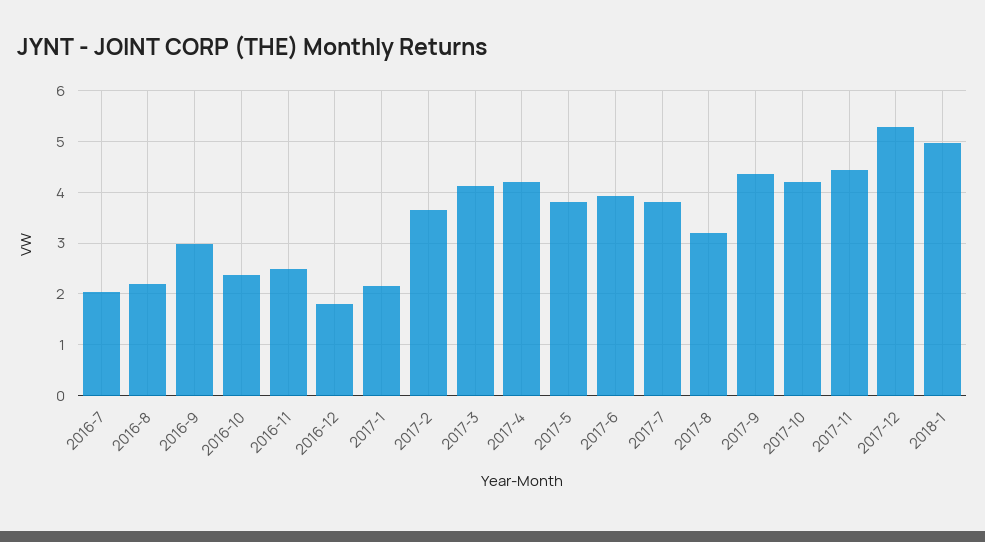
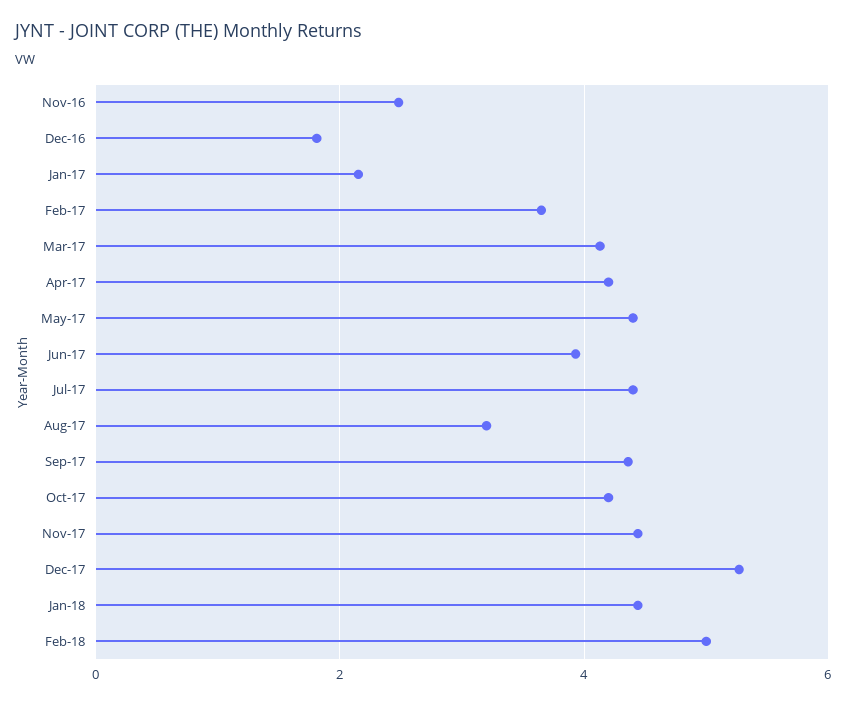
2016-7: 2 -> none
2016-8: 2.2 -> none
2016-9: 3 -> none
2016-10: 2.4 -> none
2017-5: 3.8 -> 4.4
2017-7: 3.8 -> 4.4
2018-1: 5 -> 4.4
Feb-18: none -> 5

